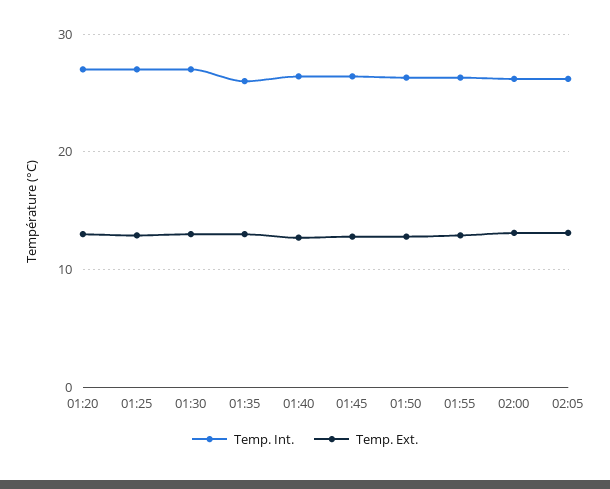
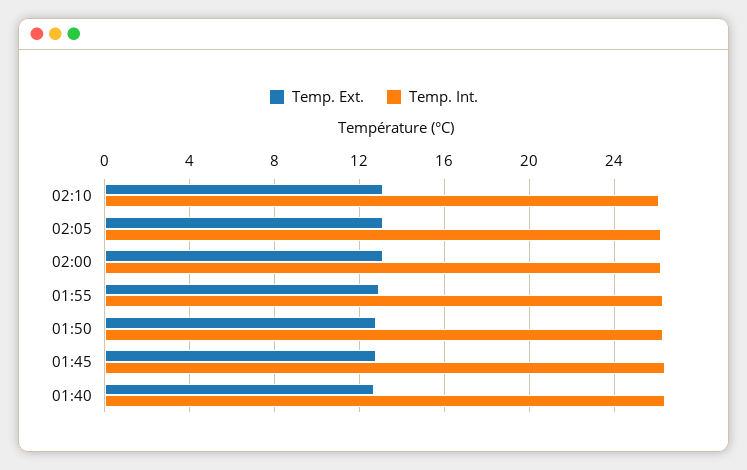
Temp. Int., 01:20: 27 -> none
Temp. Ext., 01:20: 13 -> none
Temp. Int., 01:25: 27 -> none
Temp. Ext., 01:25: 13 -> none
Temp. Int., 01:30: 27 -> none
Temp. Ext., 01:30: 13 -> none
Temp. Int., 01:35: 26 -> none
Temp. Ext., 01:35: 13 -> none
Temp. Ext., 02:10: none -> 13
Temp. Int., 02:10: none -> 26

